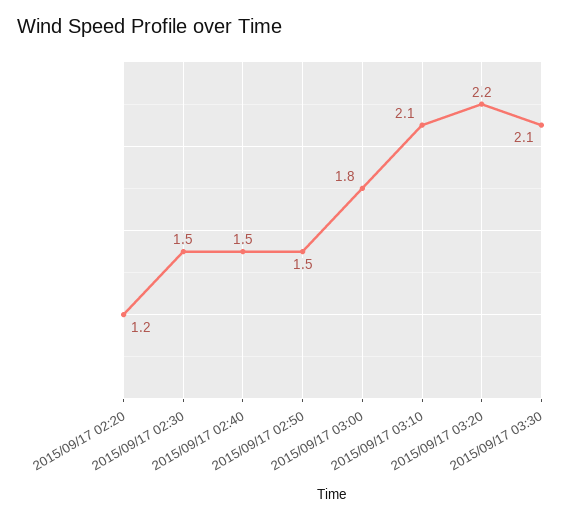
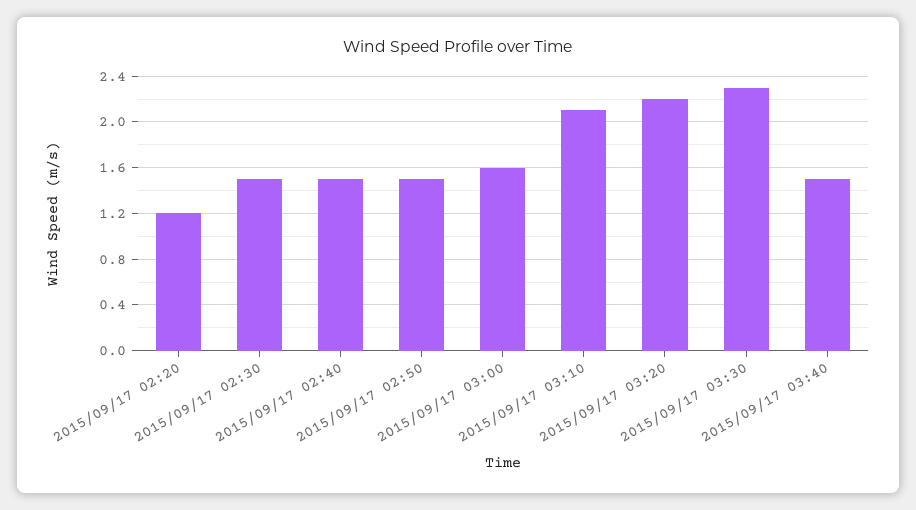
2015/09/17 03:00: 1.8 -> 1.6
2015/09/17 03:30: 2.1 -> 2.3
2015/09/17 03:40: none -> 1.5

